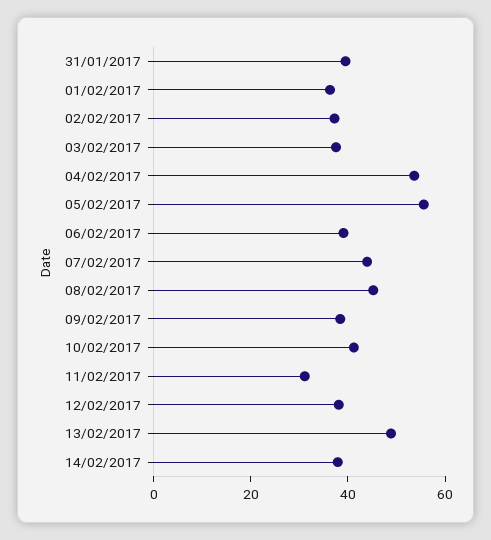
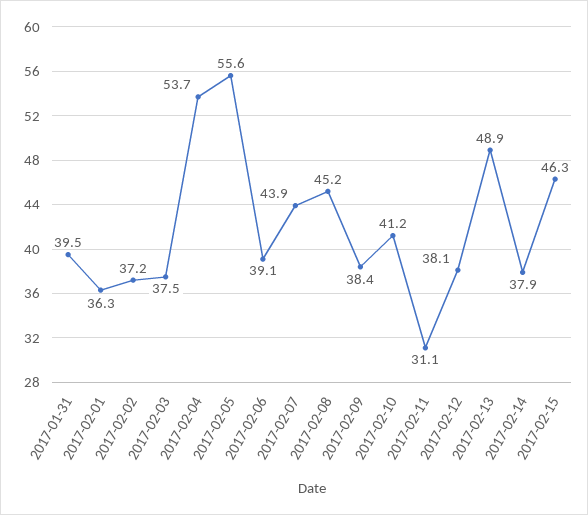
2017-02-15: none -> 46.3

